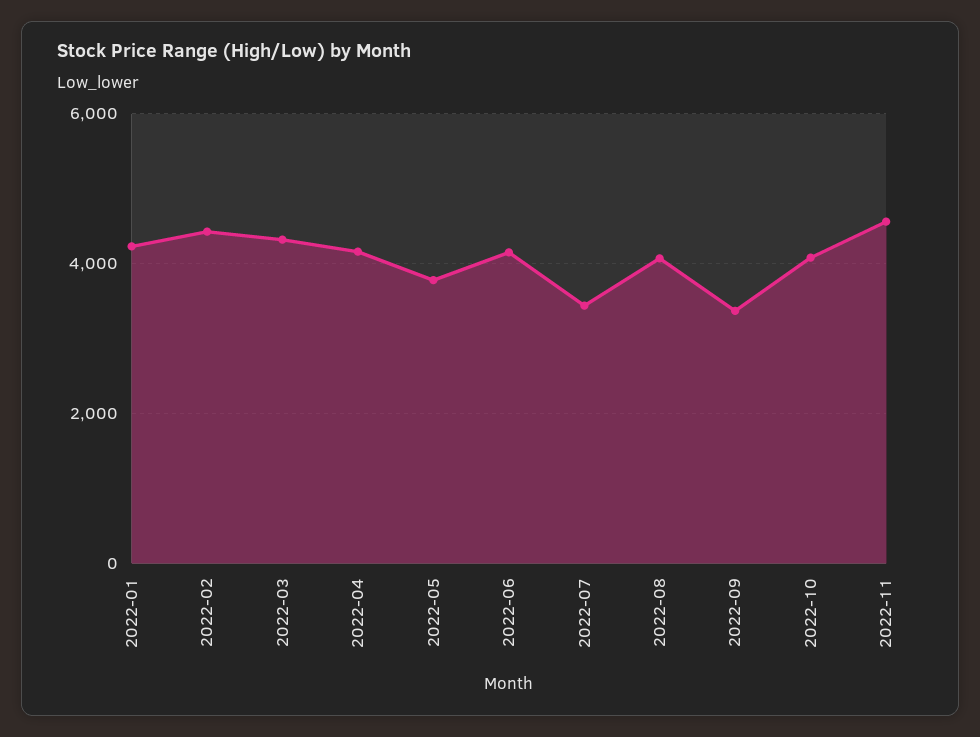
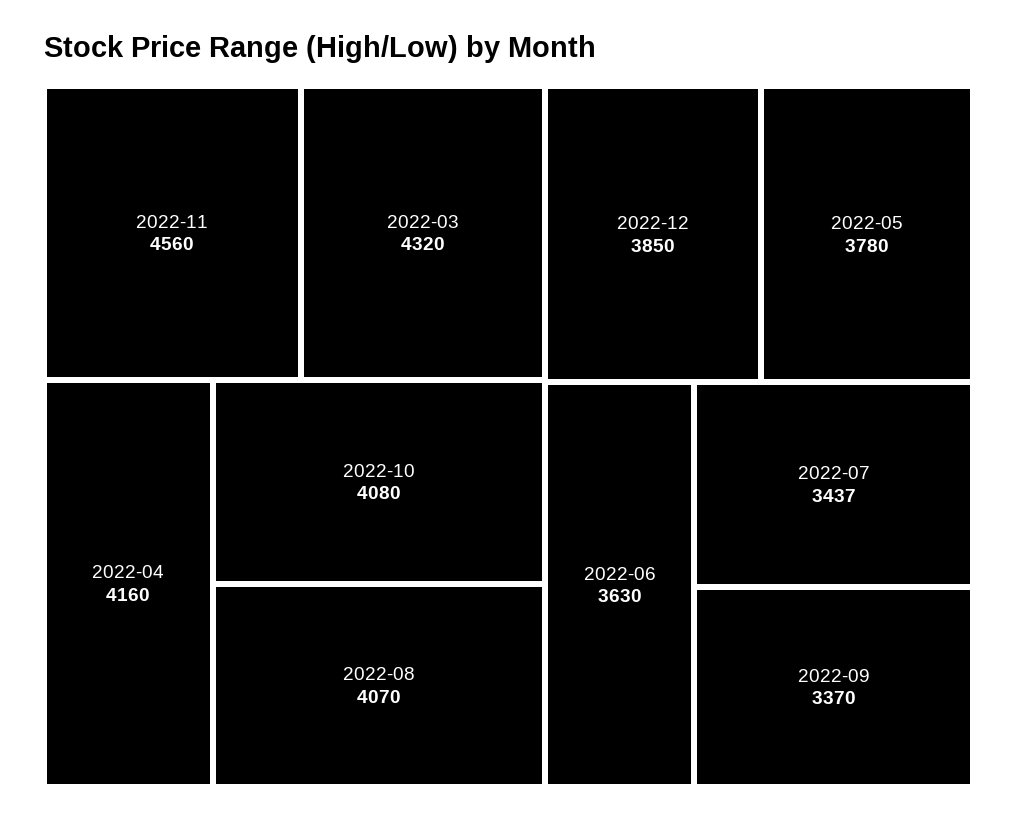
2022-01: 4200 -> none
2022-02: 4400 -> none
2022-06: 4200 -> 3630
2022-12: none -> 3850

